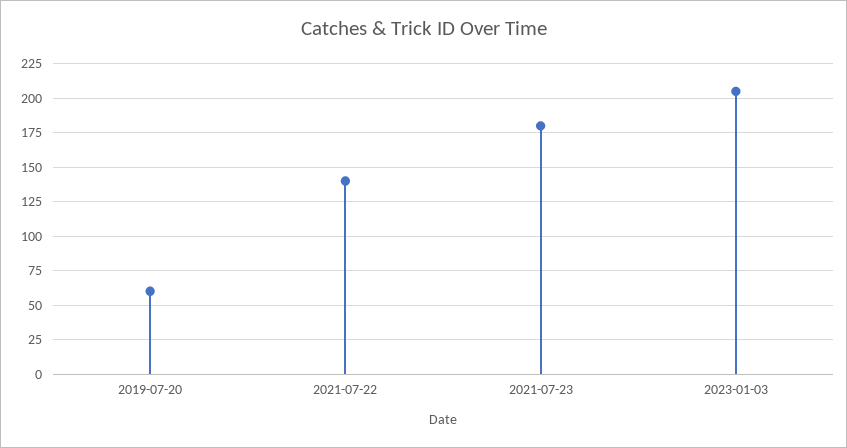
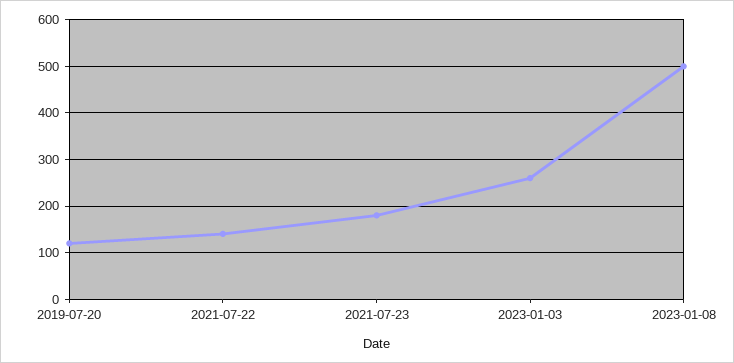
2019-07-20: 60 -> 120
2023-01-03: 205 -> 260
2023-01-08: none -> 500

